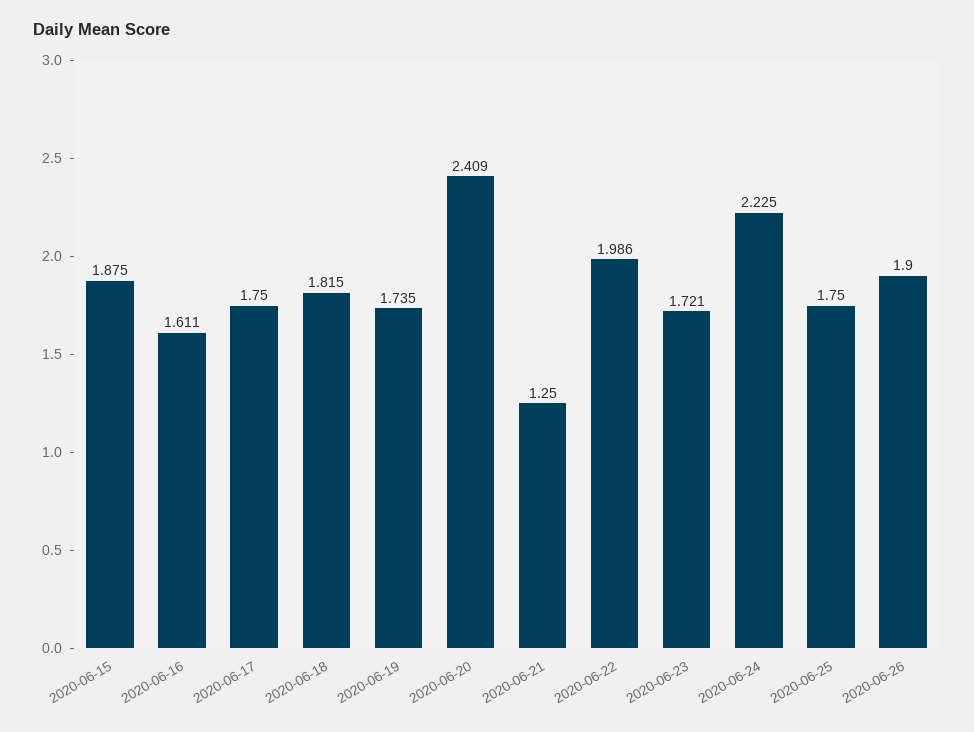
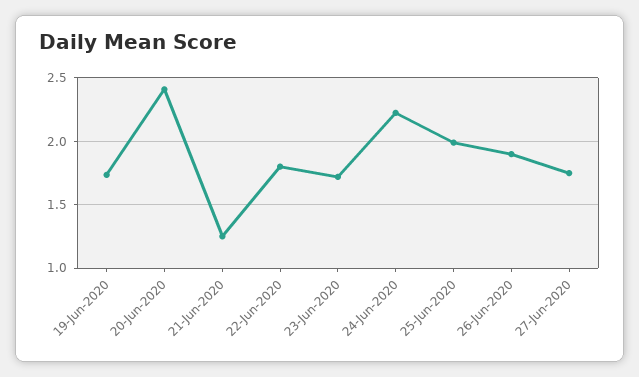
2020-06-15: 1.875 -> none
2020-06-16: 1.611 -> none
2020-06-17: 1.75 -> none
2020-06-18: 1.815 -> none
2020-06-22: 1.986 -> 1.8
2020-06-25: 1.75 -> 2
27-Jun-2020: none -> 1.75

